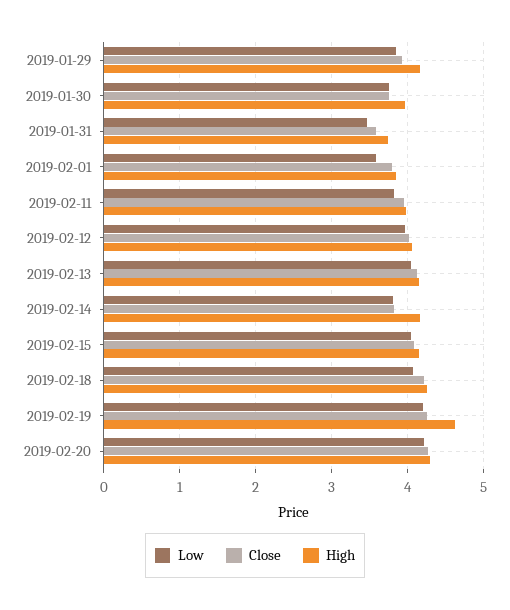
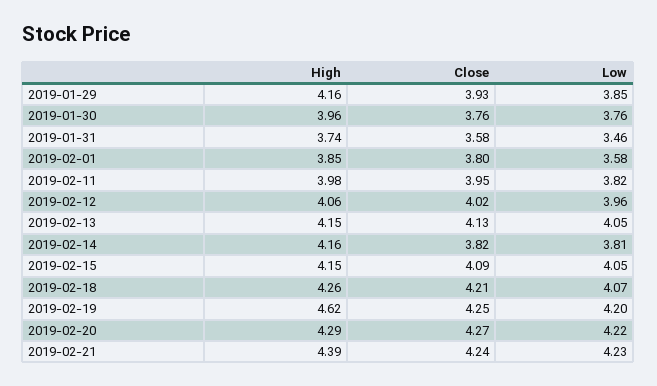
High, 2019-02-21: none -> 4.39
Close, 2019-02-21: none -> 4.24
Low, 2019-02-21: none -> 4.23

